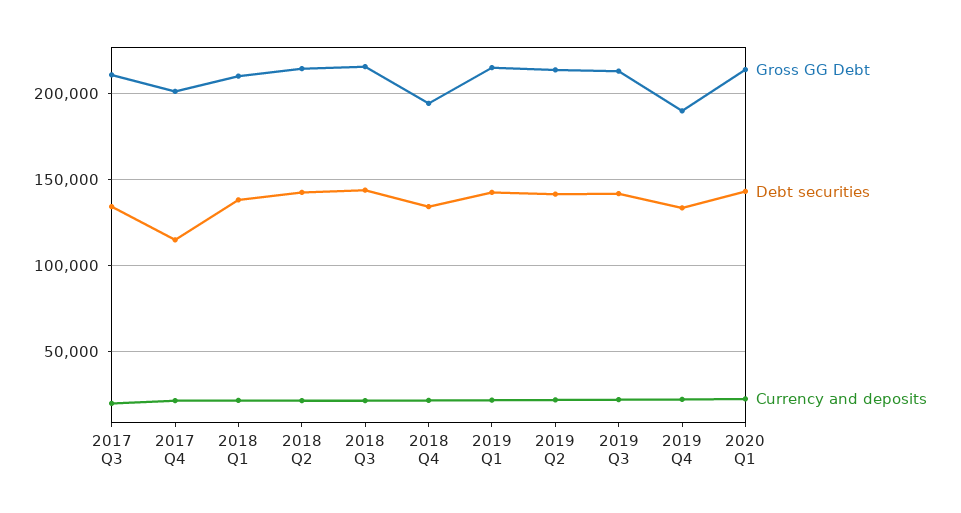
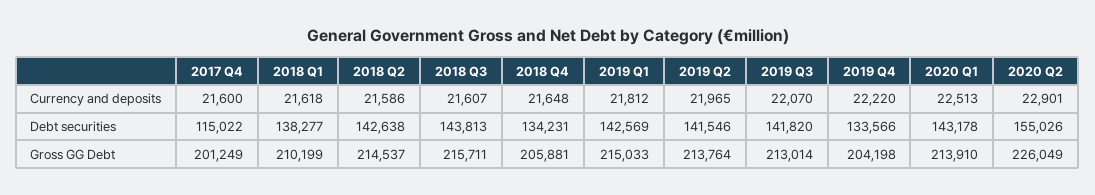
Gross GG Debt, 2017 Q3: 210000 -> none
Debt securities, 2017 Q3: 135000 -> none
Currency and deposits, 2017 Q3: 20000 -> none
Gross GG Debt, 2018 Q4: 195000 -> 205881
Gross GG Debt, 2019 Q4: 190000 -> 204198
Currency and deposits, 2020 Q2: none -> 22901
Debt securities, 2020 Q2: none -> 155026
Gross GG Debt, 2020 Q2: none -> 226049

